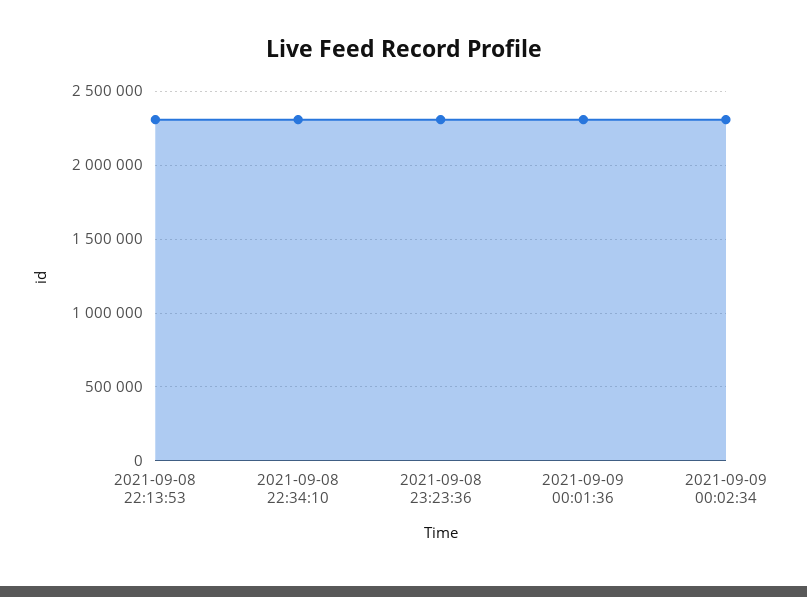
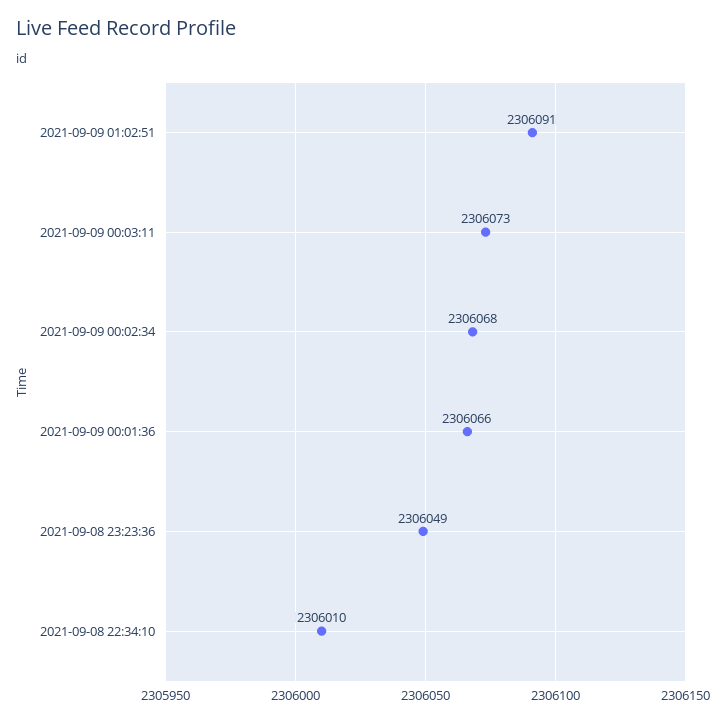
2021-09-08 22:13:53: 2300000 -> none
2021-09-09 01:02:51: none -> 2306091
2021-09-09 00:03:11: none -> 2306073

